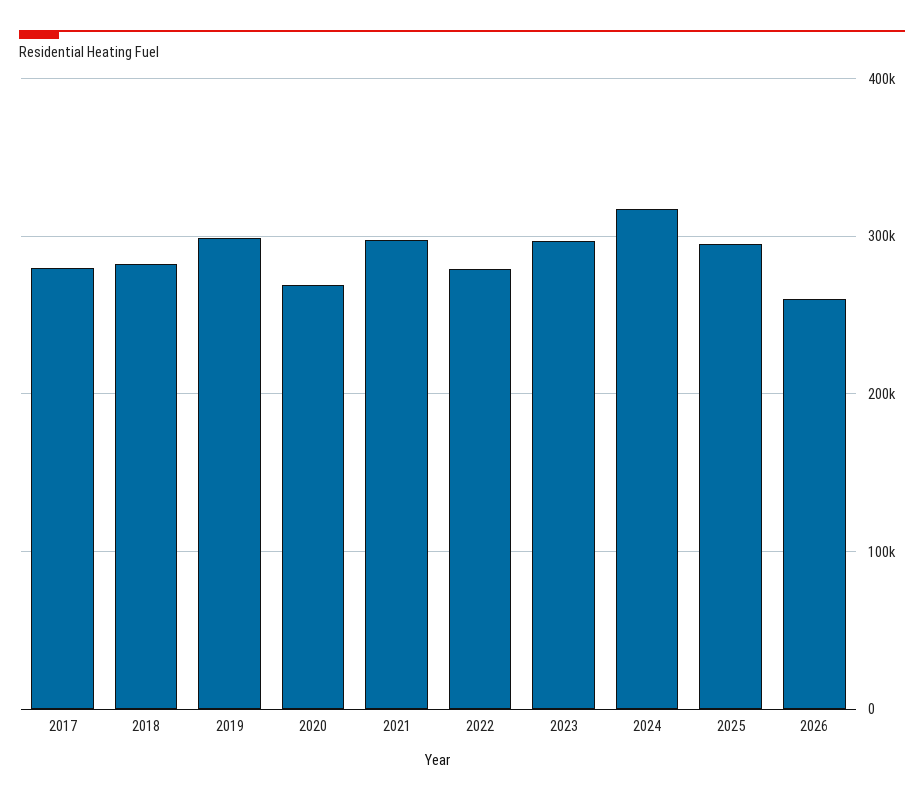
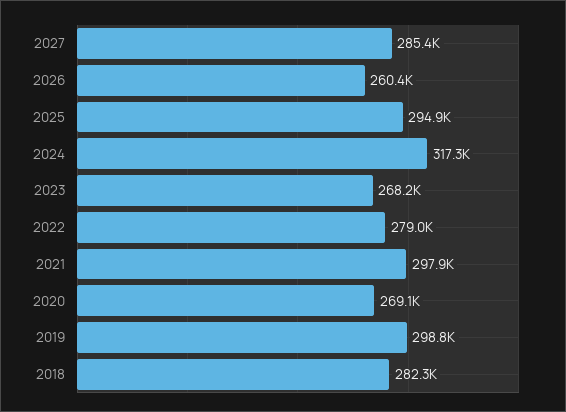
2017: 280000 -> none
2023: 300000 -> 268200
2027: none -> 285400

